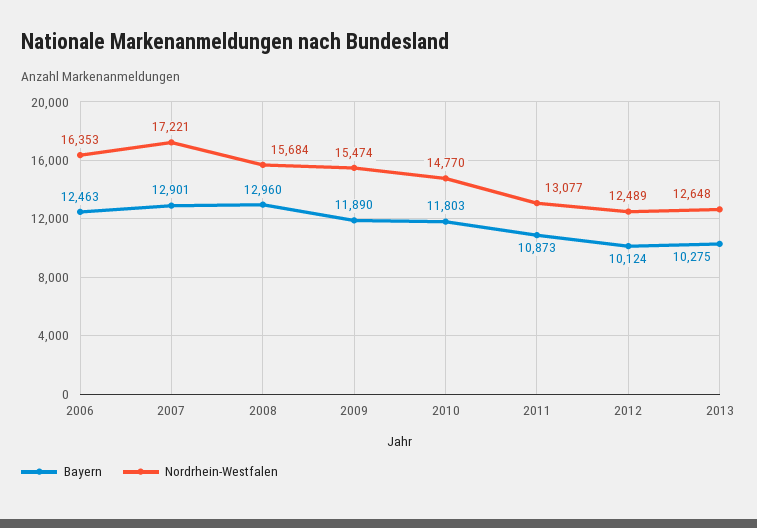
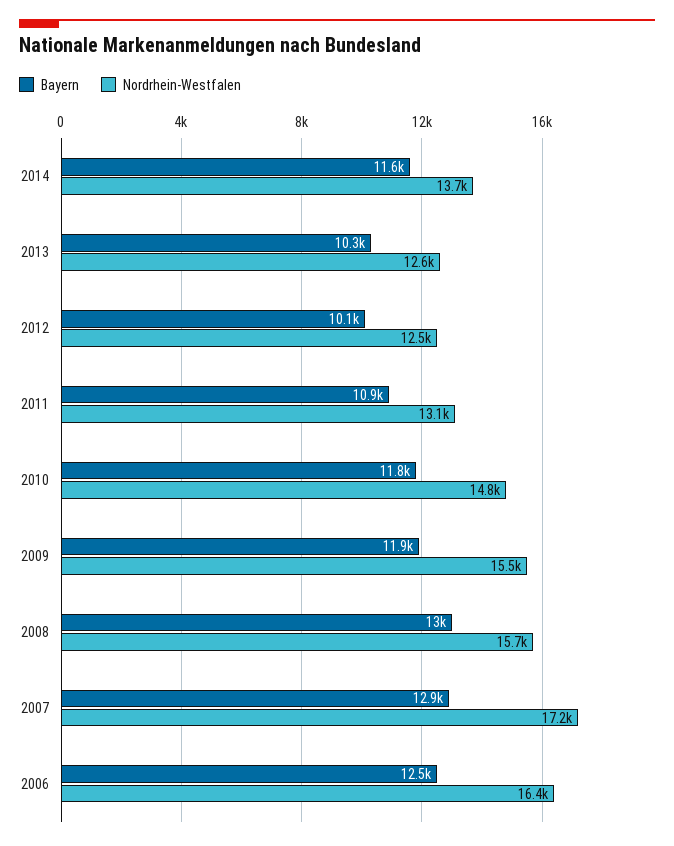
Bayern, 2014: none -> 11600
Nordrhein-Westfalen, 2014: none -> 13700

